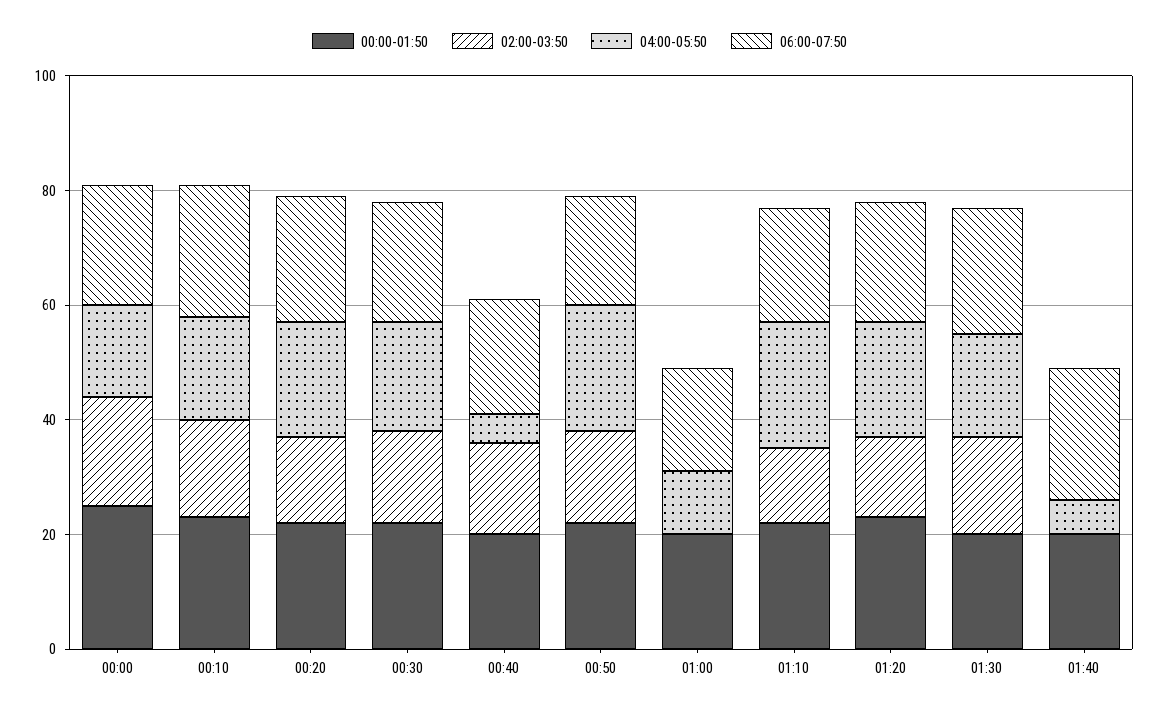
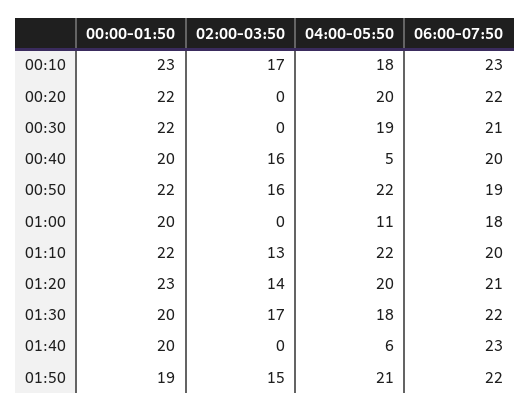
00:00-01:50, 00:00: 25 -> none
02:00-03:50, 00:00: 20 -> none
04:00-05:50, 00:00: 15 -> none
06:00-07:50, 00:00: 20 -> none
02:00-03:50, 00:20: 15 -> 0
02:00-03:50, 00:30: 15 -> 0
00:00-01:50, 01:50: none -> 19
02:00-03:50, 01:50: none -> 15
04:00-05:50, 01:50: none -> 21
06:00-07:50, 01:50: none -> 22

